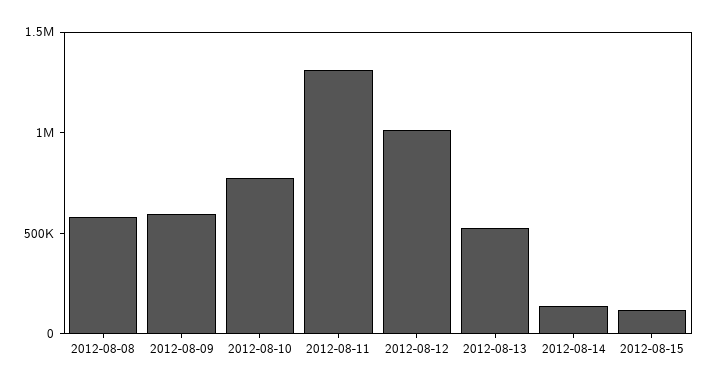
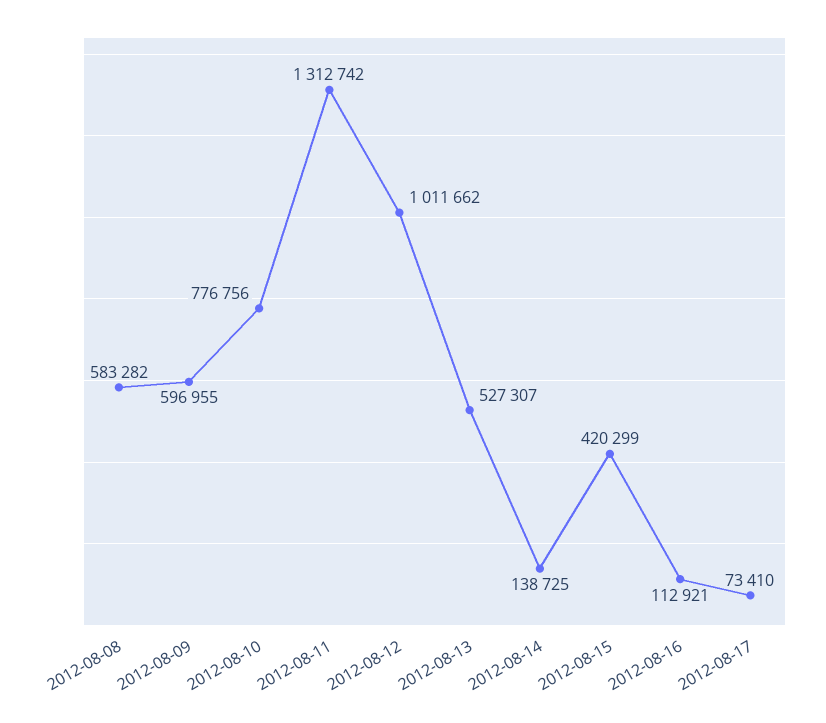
2012-08-15: 100000 -> 420299
2012-08-16: none -> 112921
2012-08-17: none -> 73410

